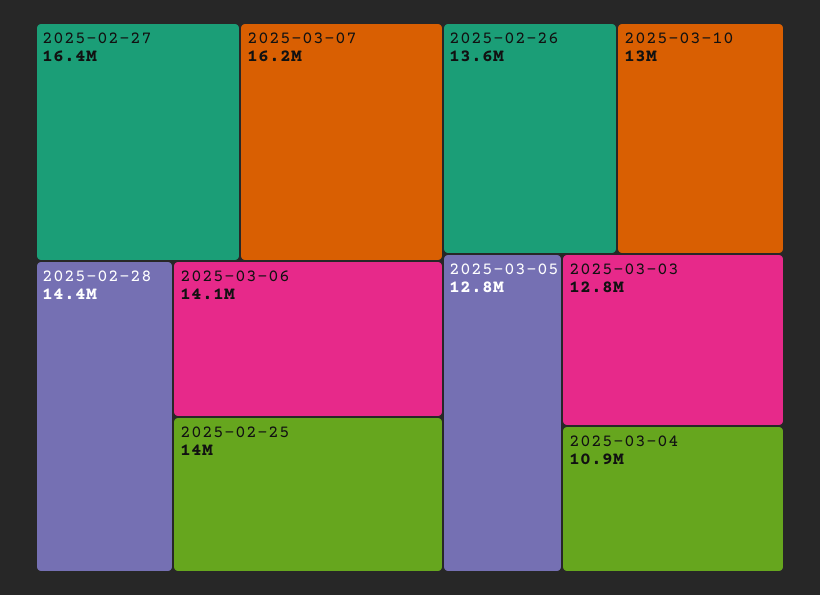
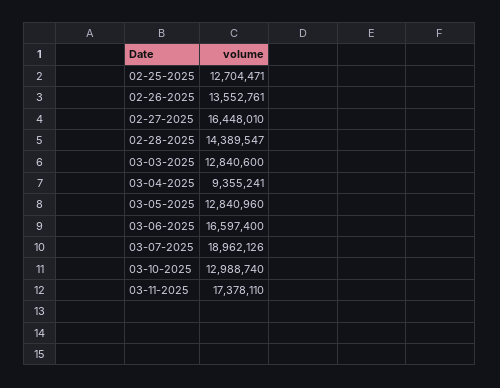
2025-03-07: 16200000 -> 18962126
2025-03-06: 14100000 -> 16597400
2025-02-25: 14000000 -> 12704471
2025-03-04: 10900000 -> 9355241
03-11-2025: none -> 17378110

